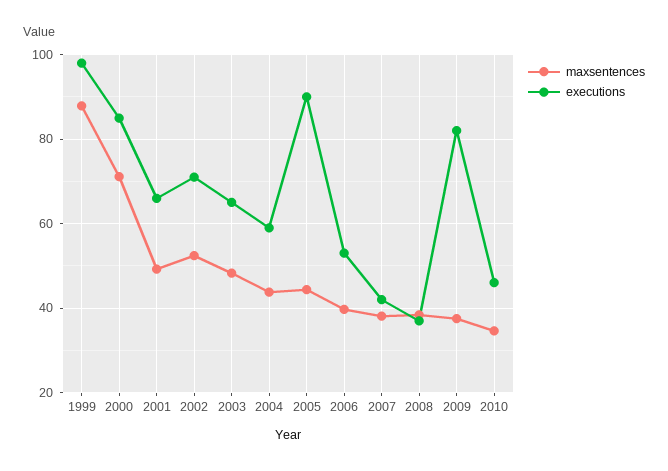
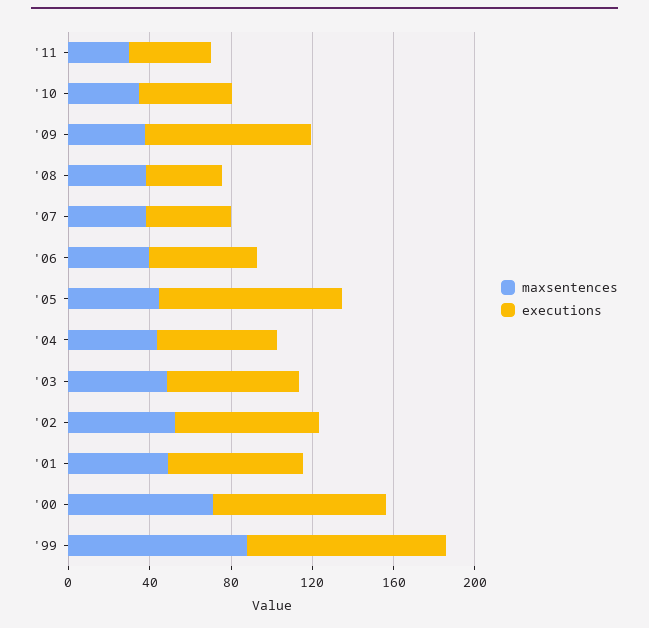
maxsentences, '11: none -> 30
executions, '11: none -> 40

